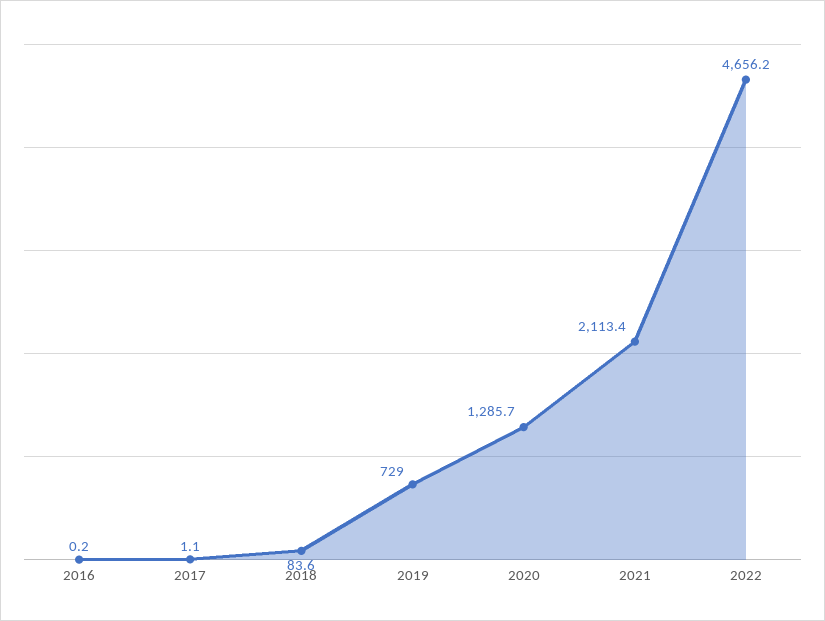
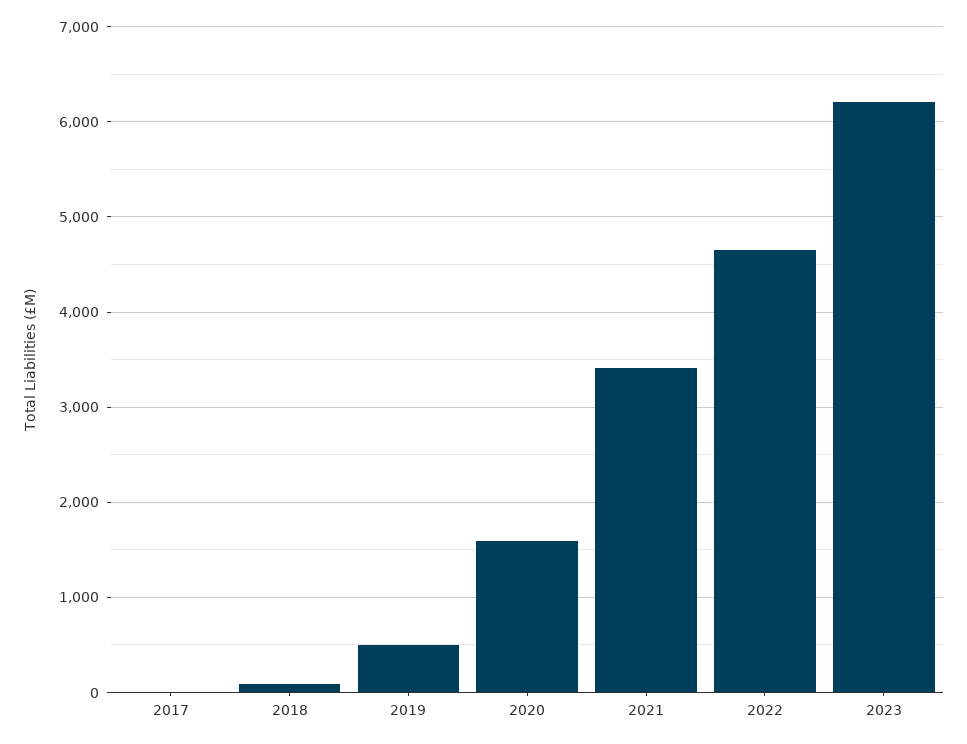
2016: 0.2 -> none
2019: 729 -> 500
2020: 1285.7 -> 1600
2021: 2113.4 -> 3400
2023: none -> 6200

